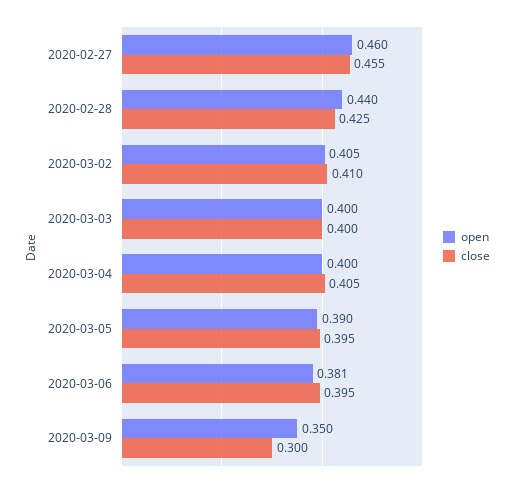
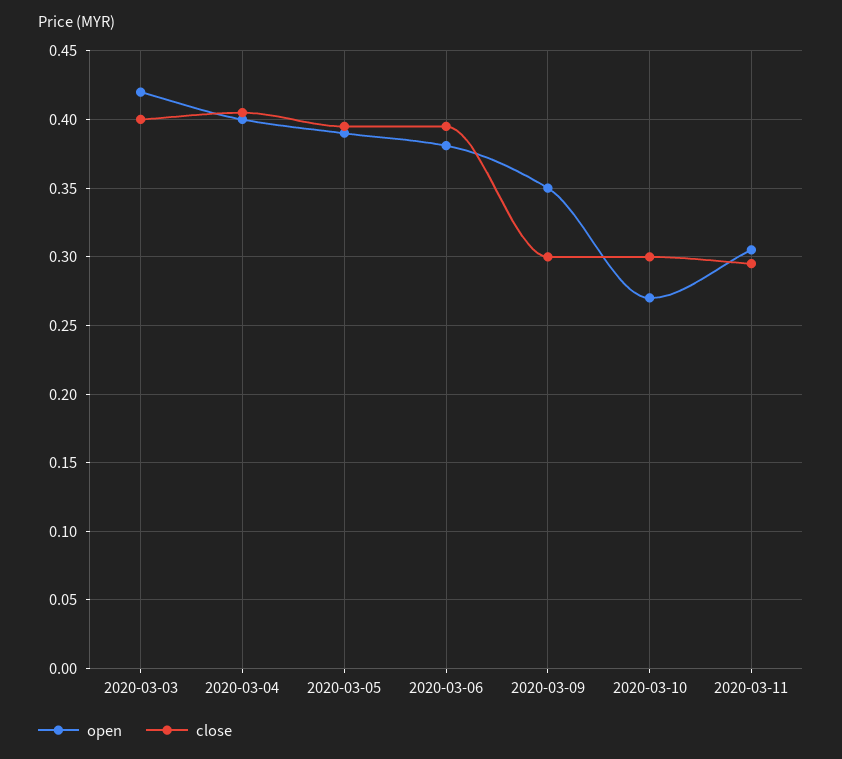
open, 2020-02-27: 0.46 -> none
close, 2020-02-27: 0.455 -> none
open, 2020-02-28: 0.44 -> none
close, 2020-02-28: 0.425 -> none
open, 2020-03-02: 0.405 -> none
close, 2020-03-02: 0.41 -> none
open, 2020-03-03: 0.4 -> 0.42
open, 2020-03-10: none -> 0.27
close, 2020-03-10: none -> 0.3
open, 2020-03-11: none -> 0.305
close, 2020-03-11: none -> 0.295

